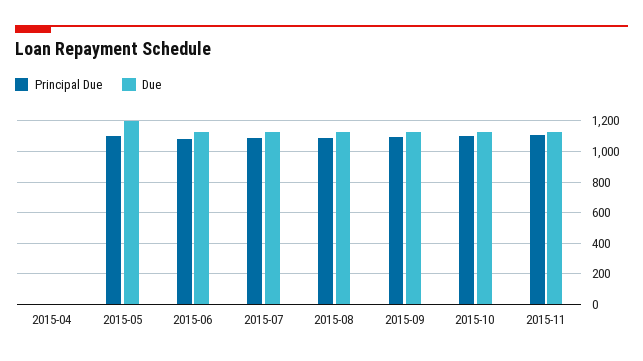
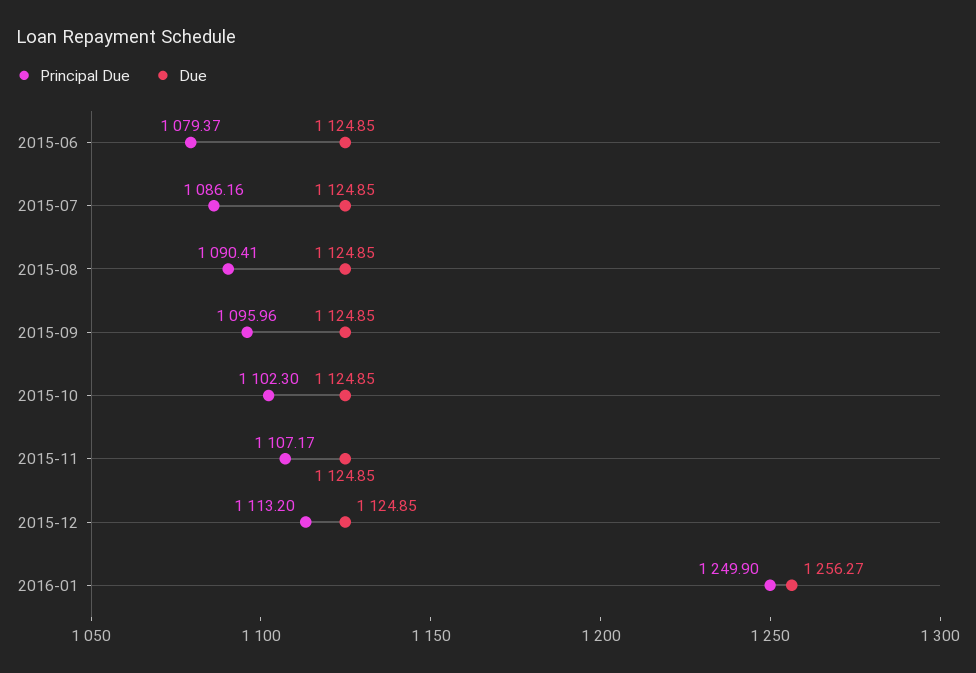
Principal Due, 2015-04: 0 -> none
Due, 2015-04: 0 -> none
Principal Due, 2015-05: 1100 -> none
Due, 2015-05: 1200 -> none
Principal Due, 2015-12: none -> 1113.2
Due, 2015-12: none -> 1124.85
Principal Due, 2016-01: none -> 1249.9
Due, 2016-01: none -> 1256.27

